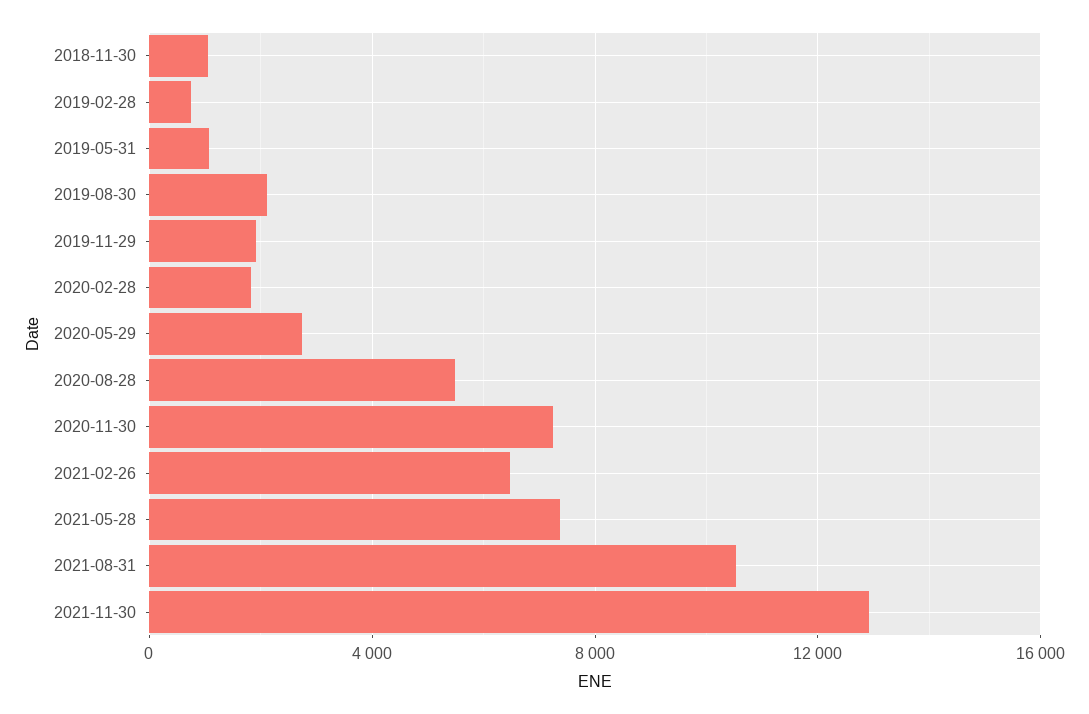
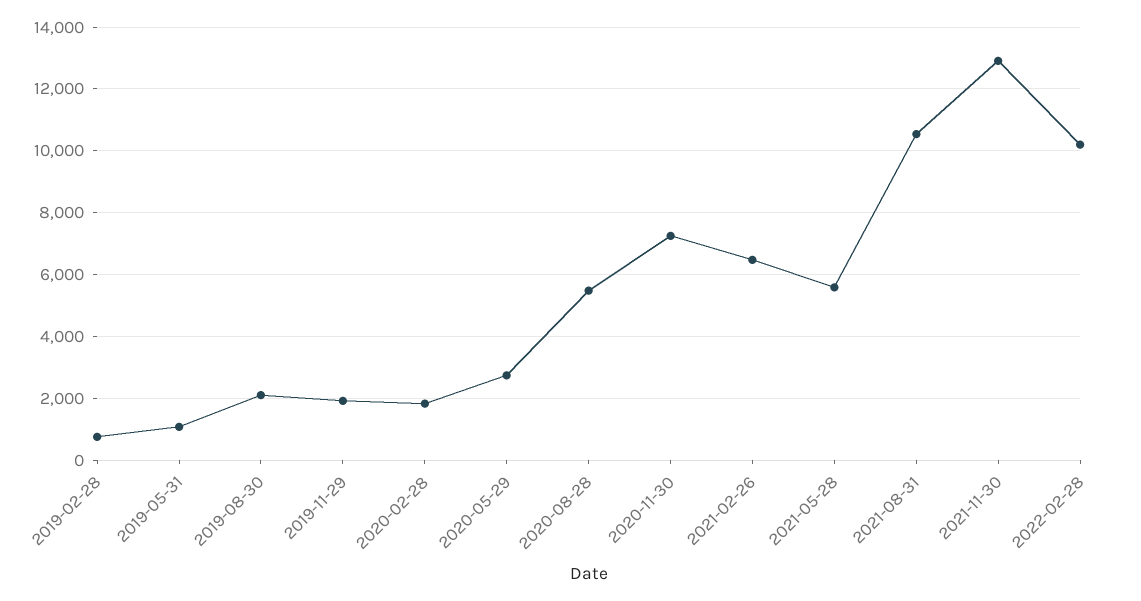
2018-11-30: 1000 -> none
2021-05-28: 7500 -> 5600
2022-02-28: none -> 10200

